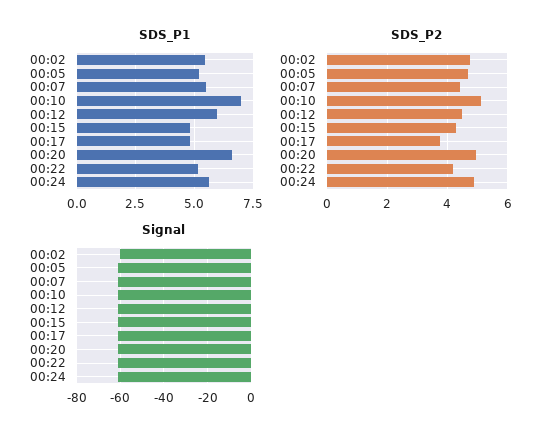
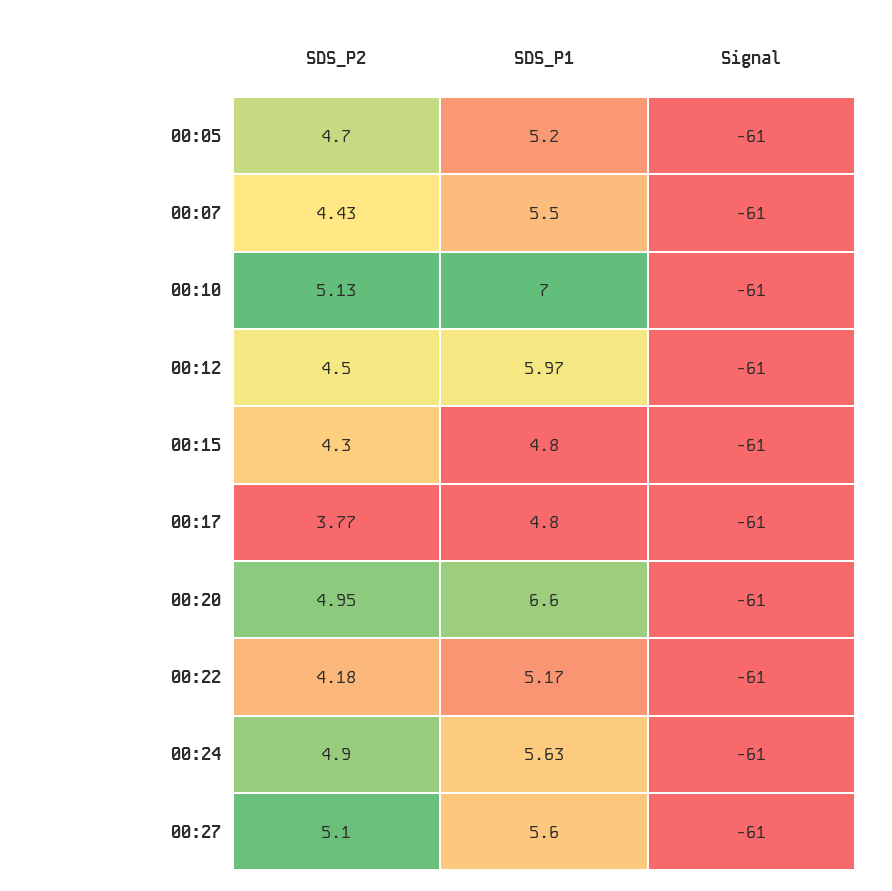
SDS_P1, 00:02: 5.5 -> none
SDS_P2, 00:02: 4.8 -> none
Signal, 00:02: -60 -> none
SDS_P2, 00:27: none -> 5.1
SDS_P1, 00:27: none -> 5.6
Signal, 00:27: none -> -61

